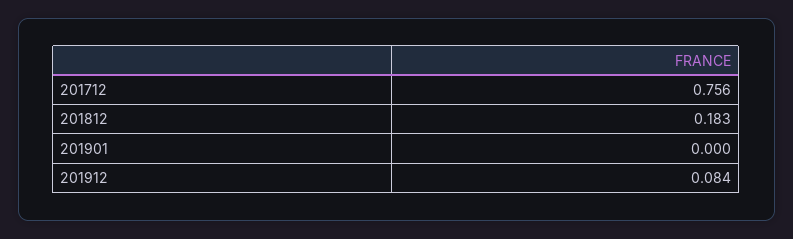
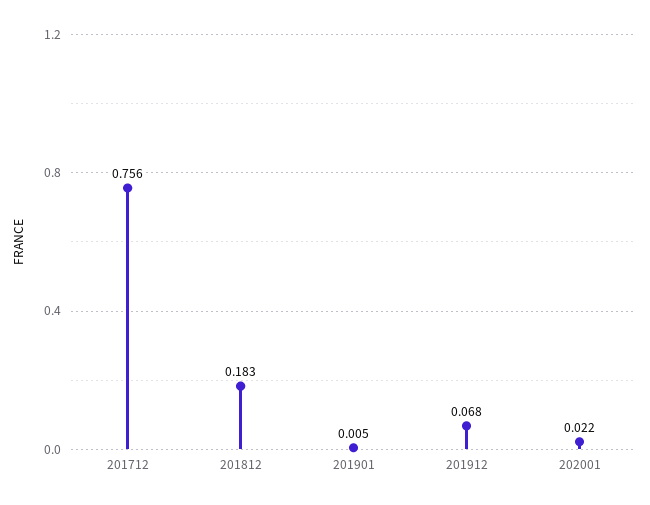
201901: 0 -> 0.005
201912: 0.084 -> 0.068
202001: none -> 0.022

